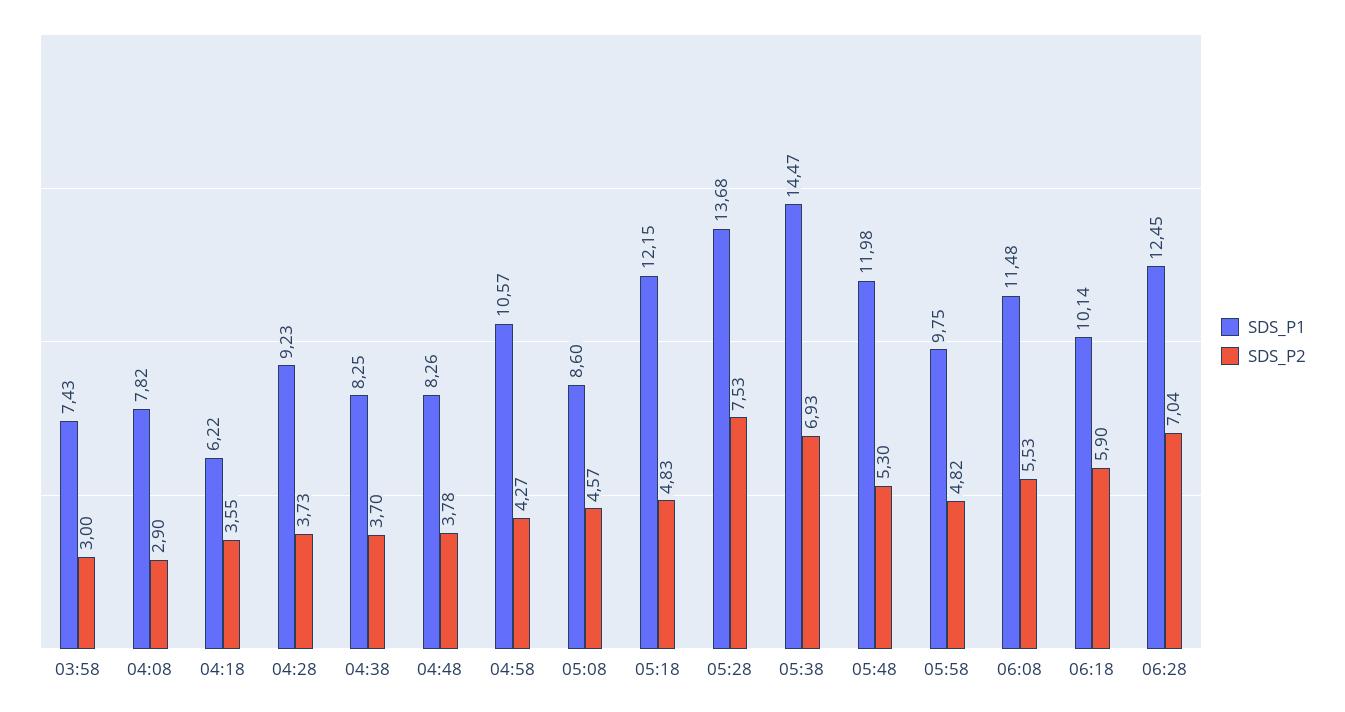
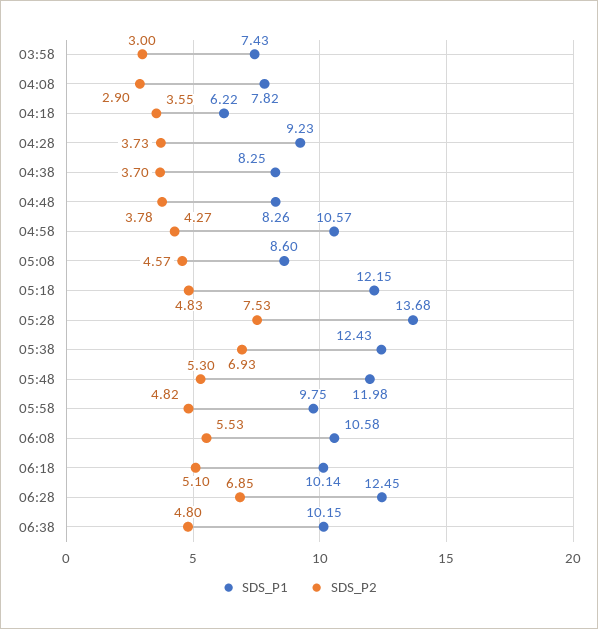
SDS_P1, 05:38: 14.47 -> 12.43
SDS_P1, 06:08: 11.48 -> 10.58
SDS_P2, 06:18: 5.9 -> 5.1
SDS_P2, 06:28: 7.04 -> 6.85
SDS_P1, 06:38: none -> 10.15
SDS_P2, 06:38: none -> 4.8

